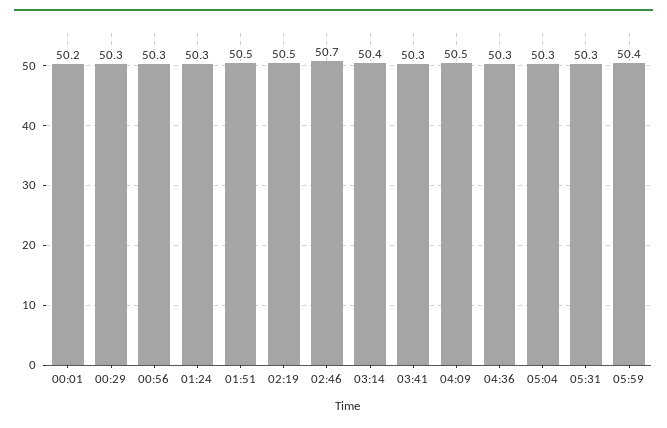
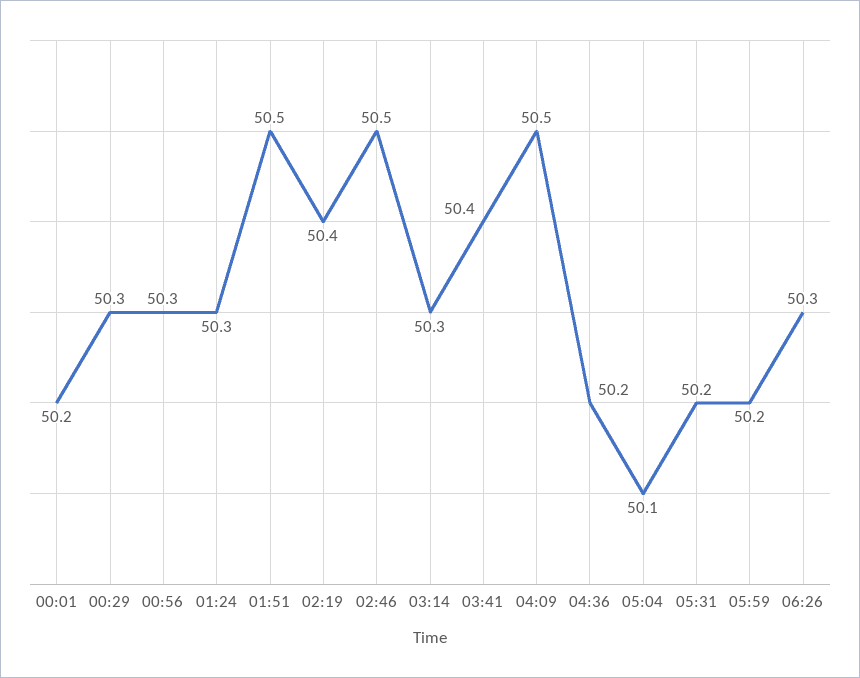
02:19: 50.5 -> 50.4
02:46: 50.7 -> 50.5
03:14: 50.4 -> 50.3
03:41: 50.3 -> 50.4
04:36: 50.3 -> 50.2
05:04: 50.3 -> 50.1
05:31: 50.3 -> 50.2
05:59: 50.4 -> 50.2
06:26: none -> 50.3

